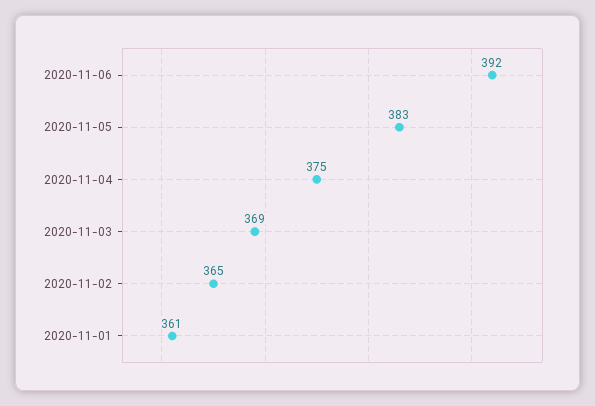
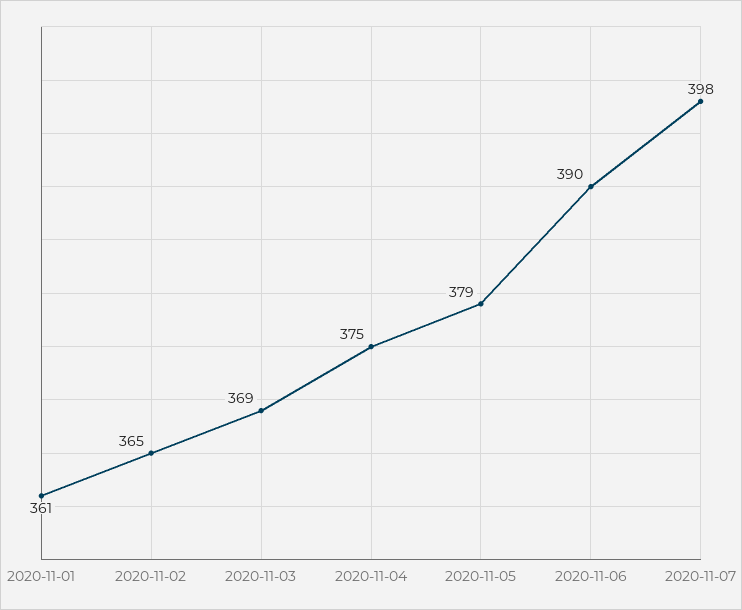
2020-11-06: 392 -> 390
2020-11-05: 383 -> 379
2020-11-07: none -> 398

